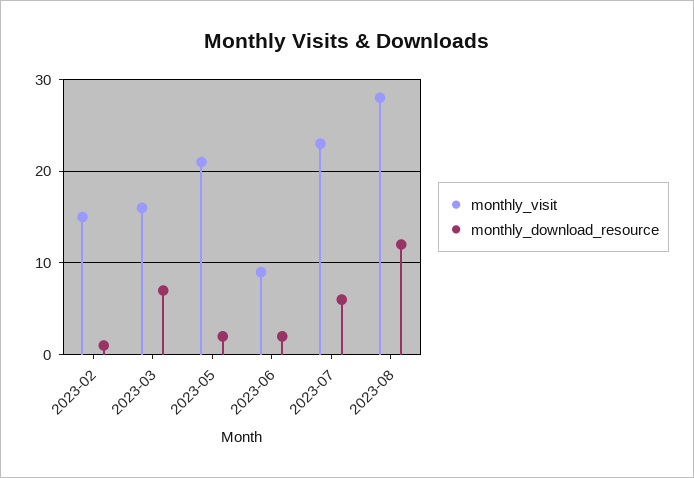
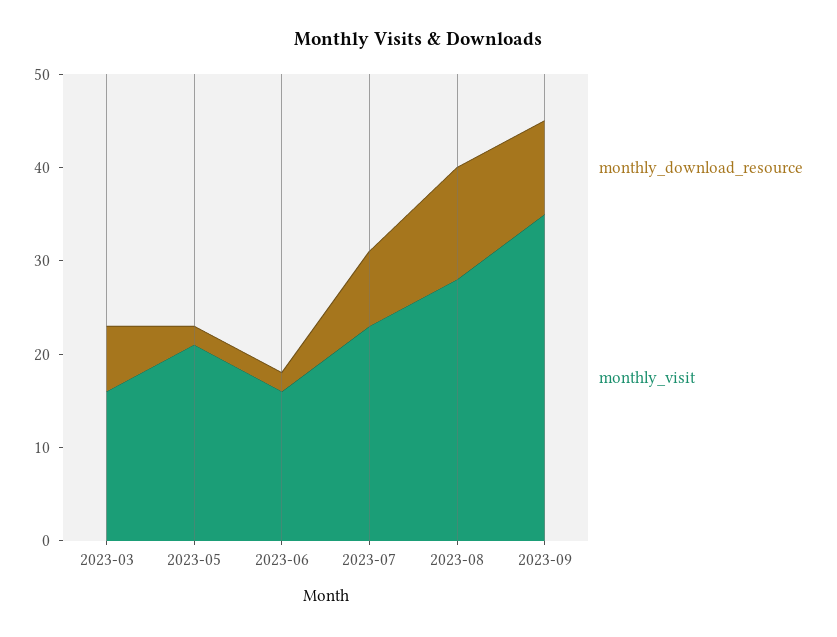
monthly_visit, 2023-02: 15 -> none
monthly_download_resource, 2023-02: 1 -> none
monthly_visit, 2023-06: 9 -> 16
monthly_download_resource, 2023-07: 6 -> 8
monthly_download_resource, 2023-09: none -> 10
monthly_visit, 2023-09: none -> 35

